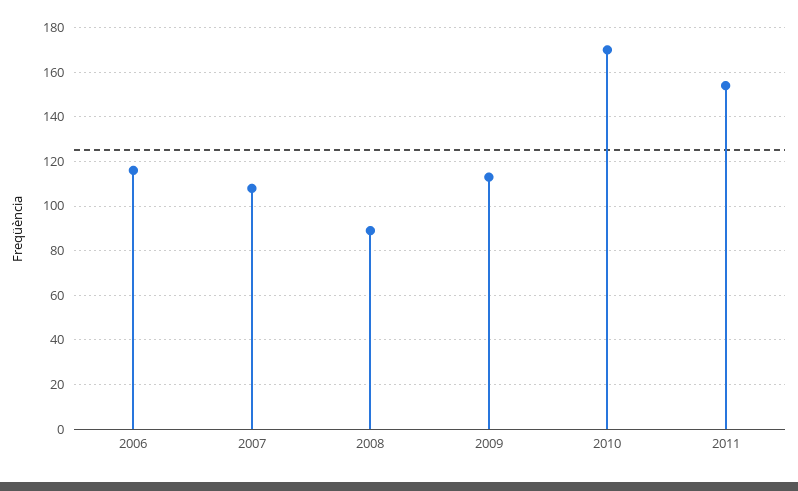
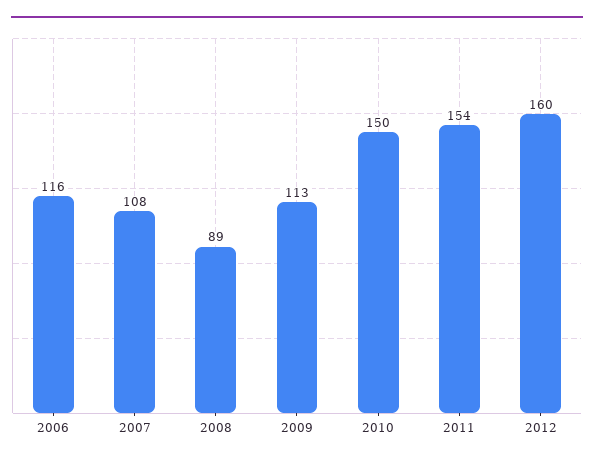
2010: 170 -> 150
2012: none -> 160

